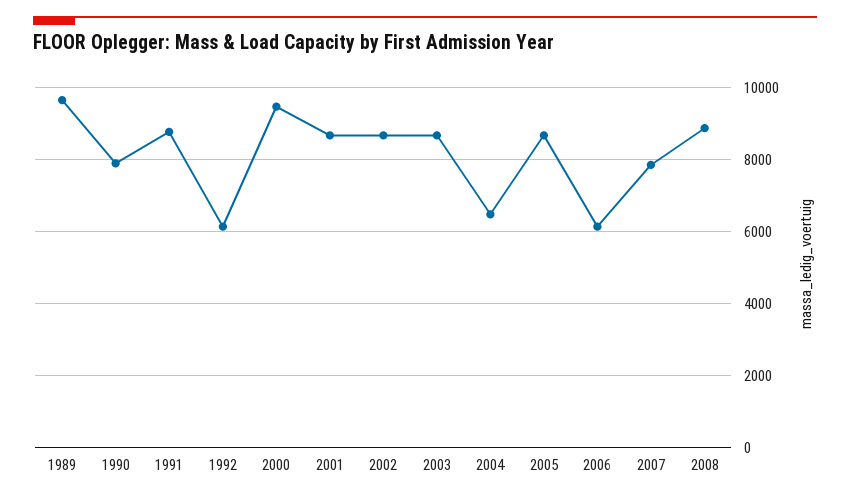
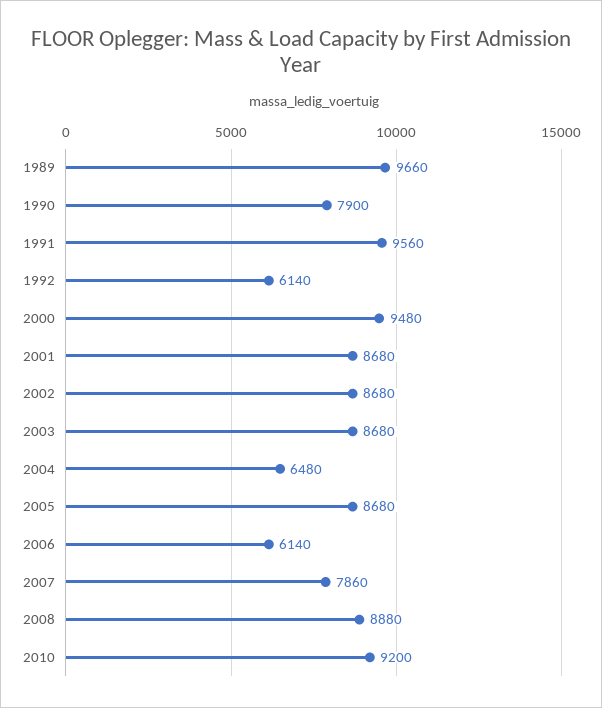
1991: 8800 -> 9560
2010: none -> 9200

